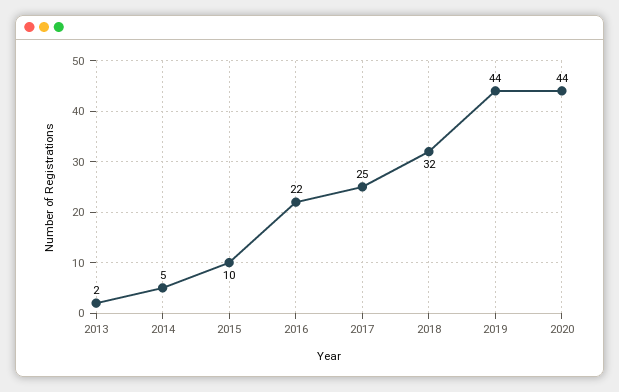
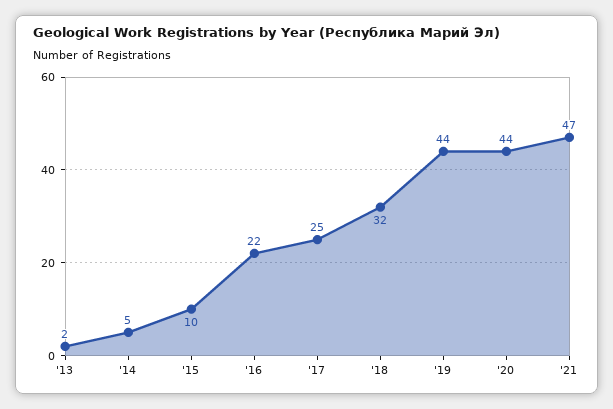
'21: none -> 47

